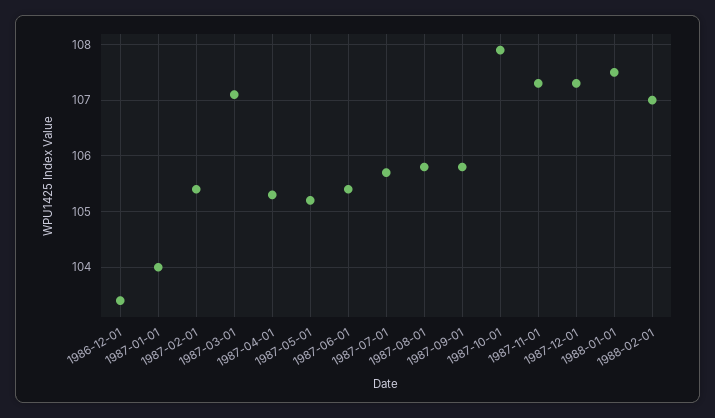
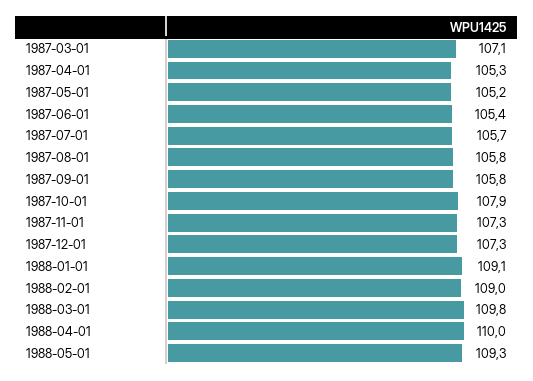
1986-12-01: 103.5 -> none
1987-01-01: 104 -> none
1987-02-01: 105.5 -> none
1988-01-01: 107.5 -> 109.1
1988-02-01: 107 -> 109
1988-03-01: none -> 109.8
1988-04-01: none -> 110
1988-05-01: none -> 109.3

